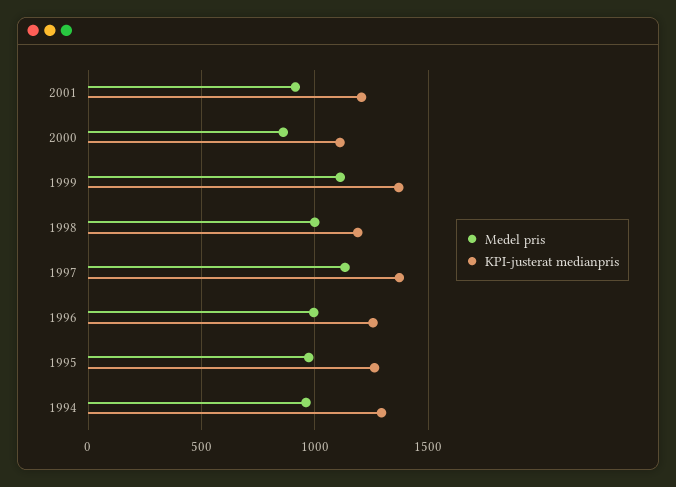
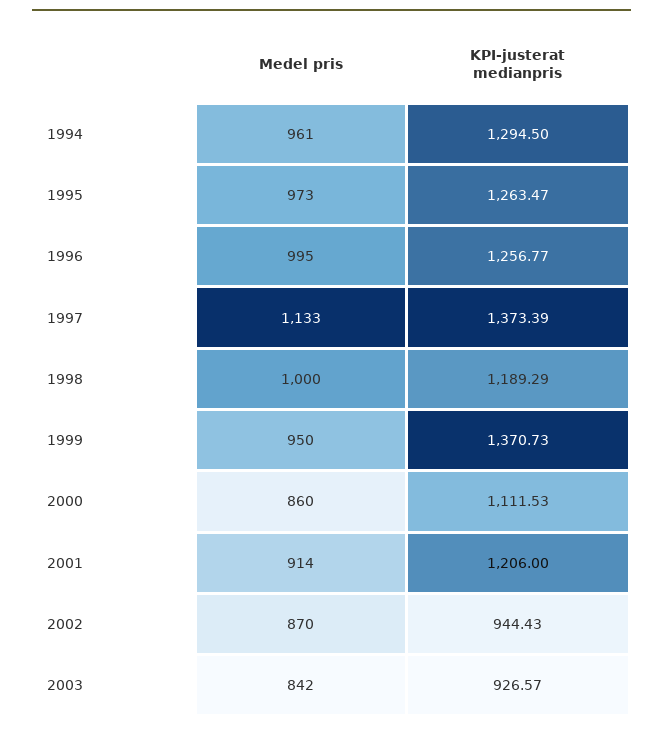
Medel pris, 1999: 1100 -> 950
Medel pris, 2002: none -> 870
KPI-justerat medianpris, 2002: none -> 944.43
Medel pris, 2003: none -> 842
KPI-justerat medianpris, 2003: none -> 926.57

